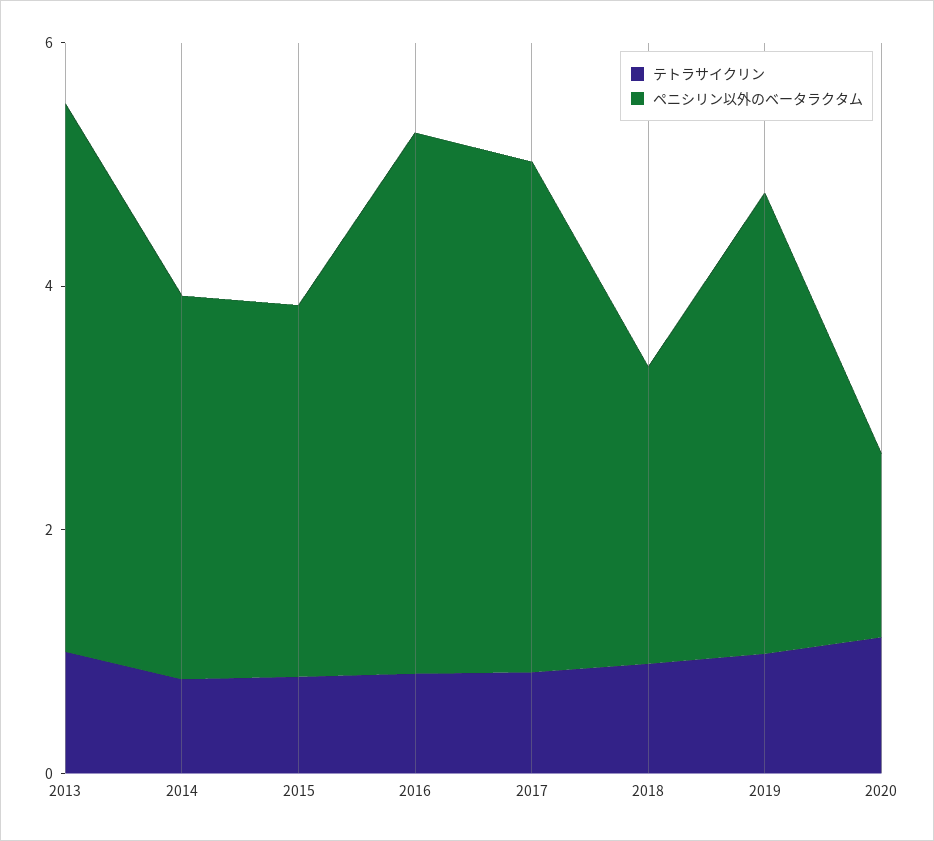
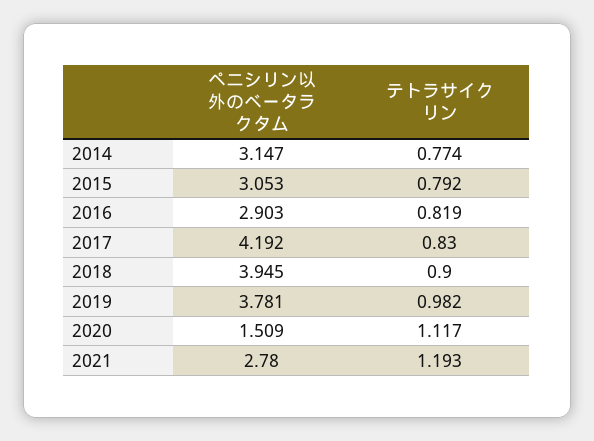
テトラサイクリン, 2013: 1 -> none
ペニシリン以外のベータラクタム, 2013: 4.5 -> none
ペニシリン以外のベータラクタム, 2016: 4.5 -> 2.903
ペニシリン以外のベータラクタム, 2018: 2.5 -> 3.945
ペニシリン以外のベータラクタム, 2021: none -> 2.78
テトラサイクリン, 2021: none -> 1.193

